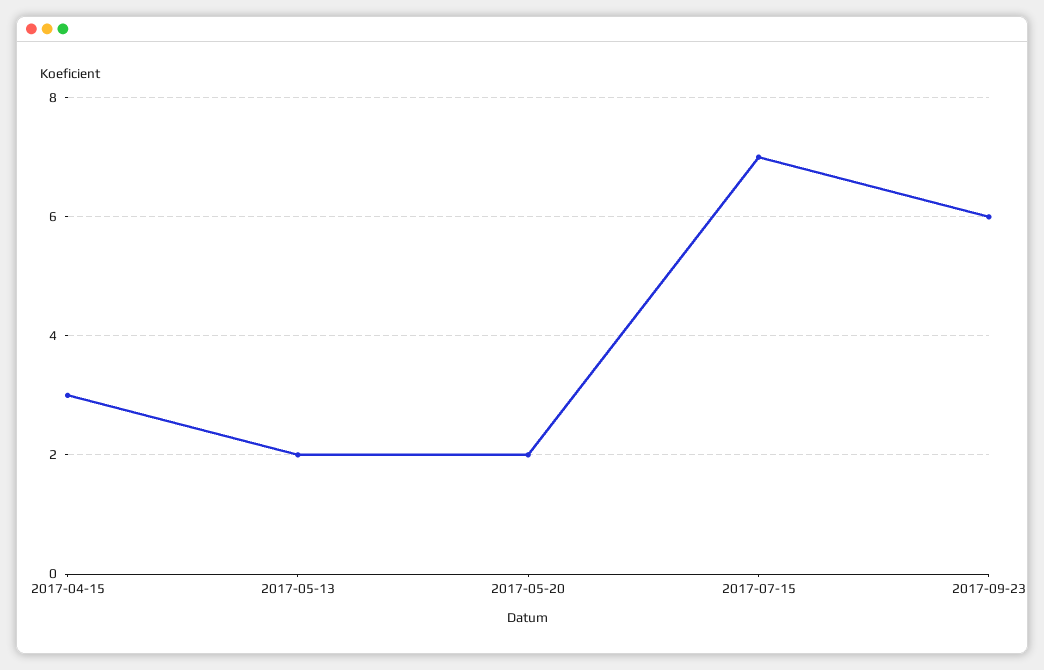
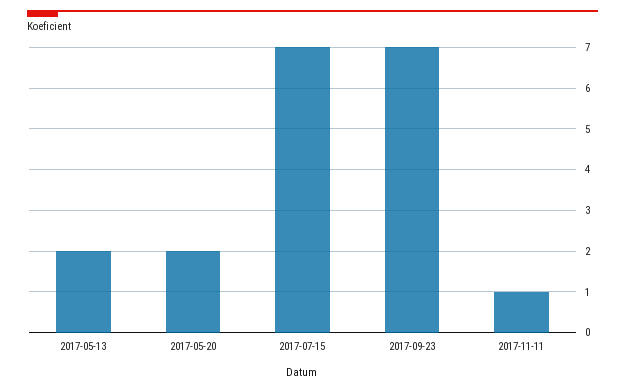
2017-04-15: 3 -> none
2017-09-23: 6 -> 7
2017-11-11: none -> 1

